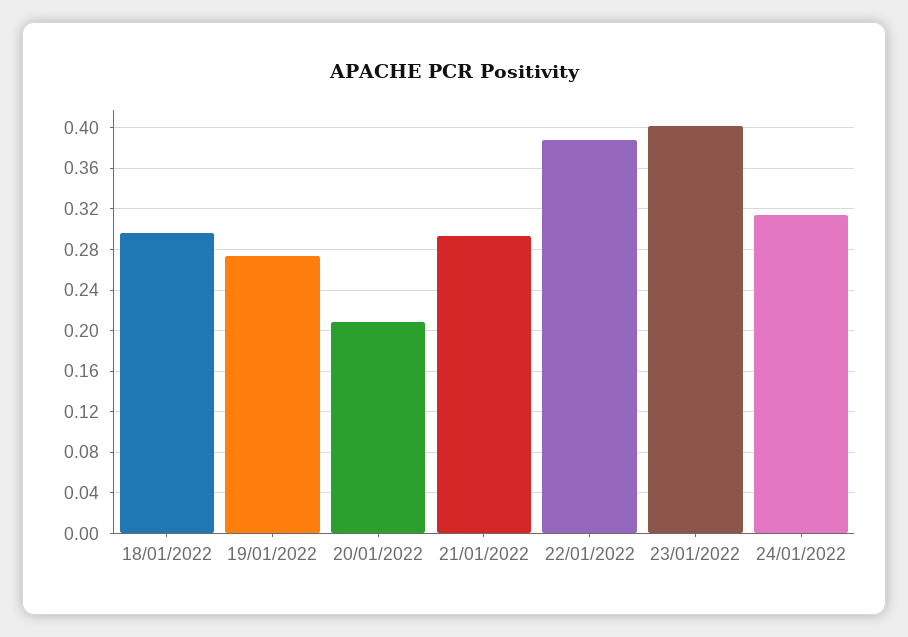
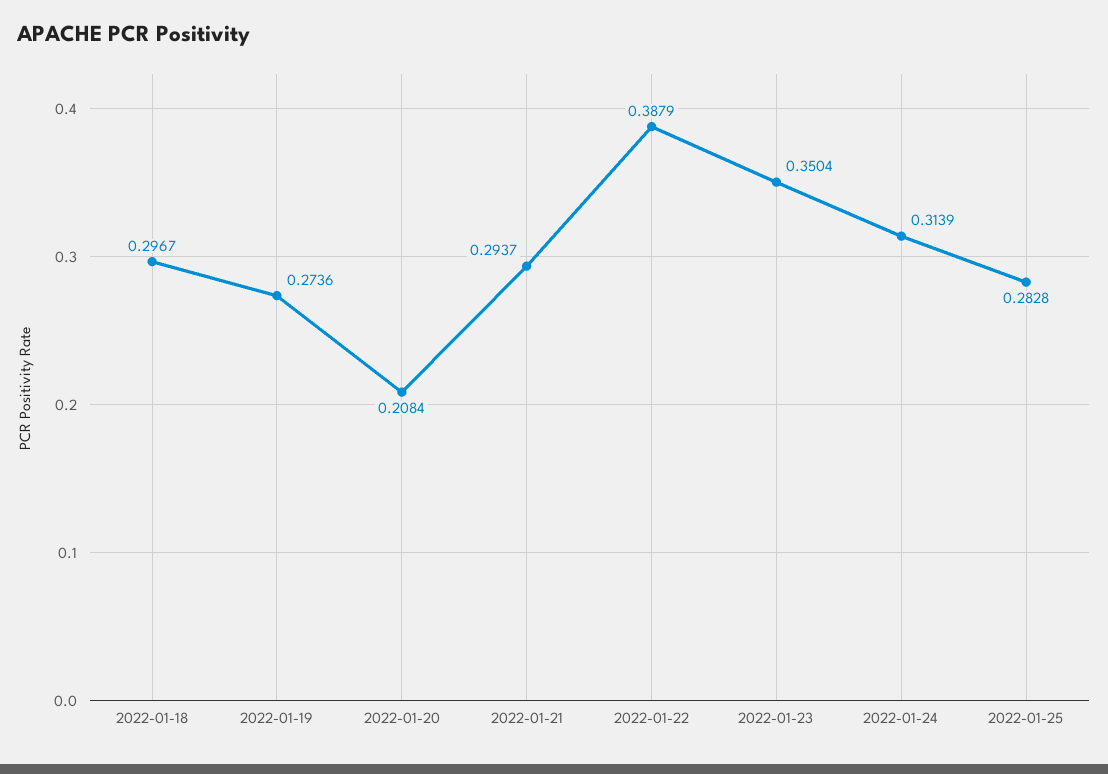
23/01/2022: 0.4 -> 0.3504
2022-01-25: none -> 0.2828

